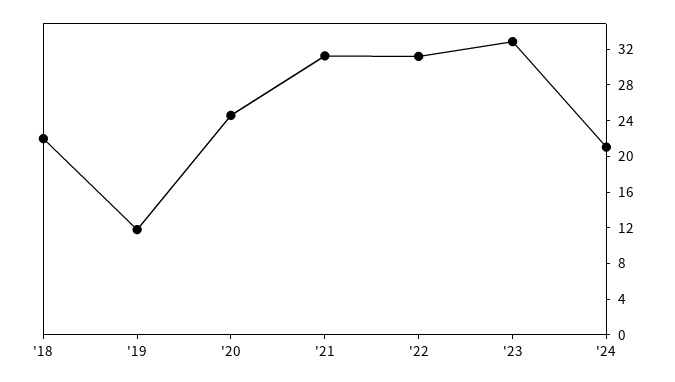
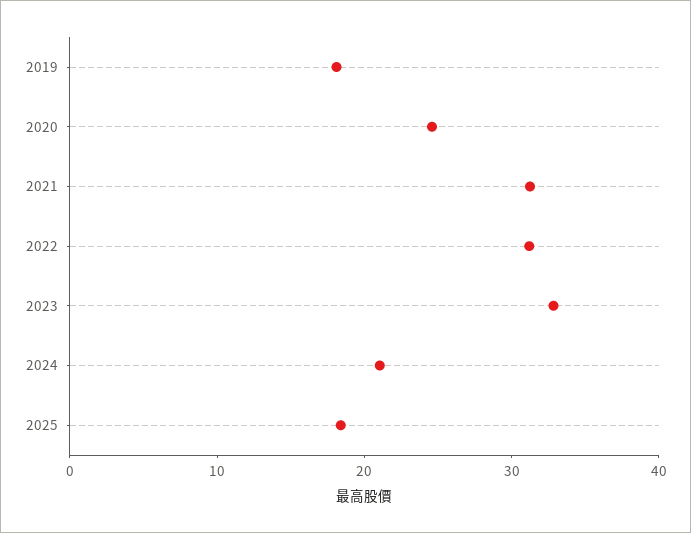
'18: 22 -> none
'19: 12 -> 18
2025: none -> 18

